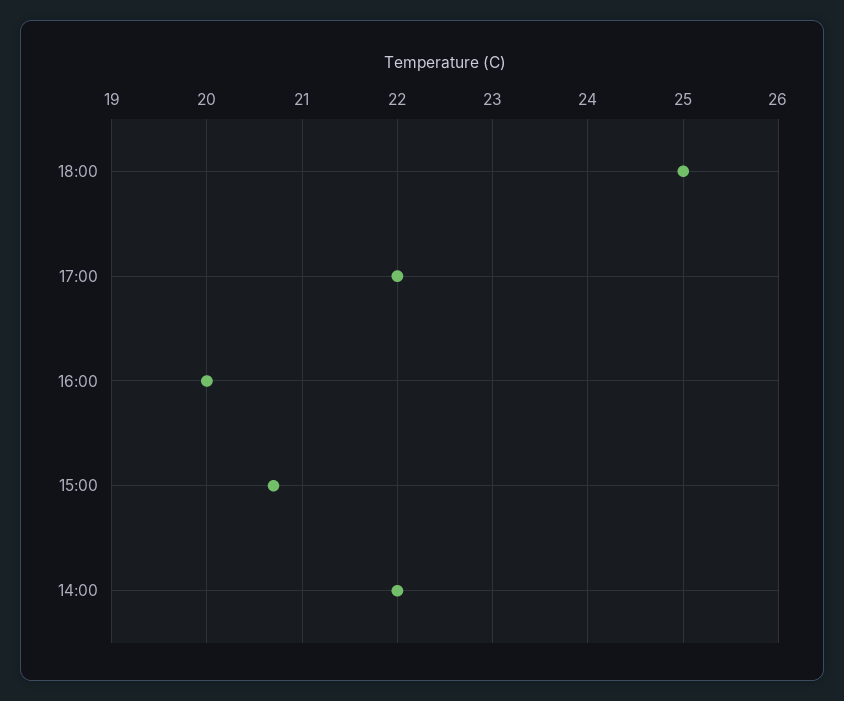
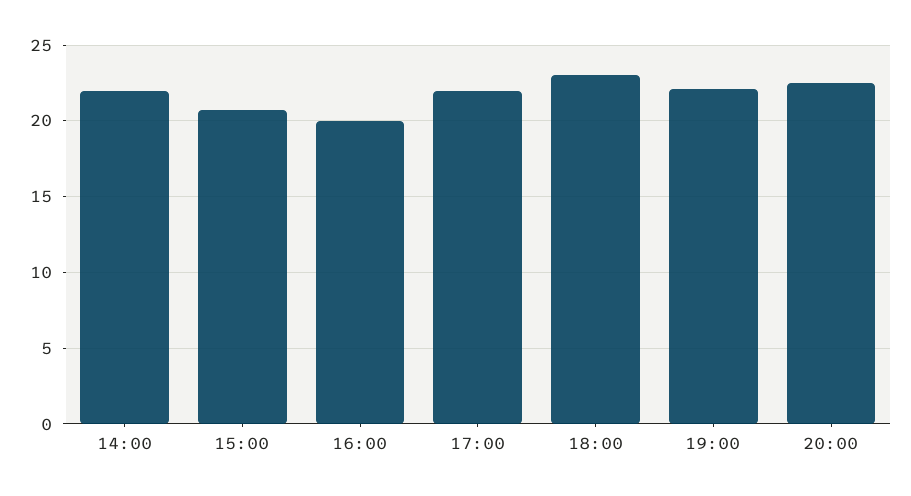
18:00: 25 -> 23
19:00: none -> 22
20:00: none -> 22.5

